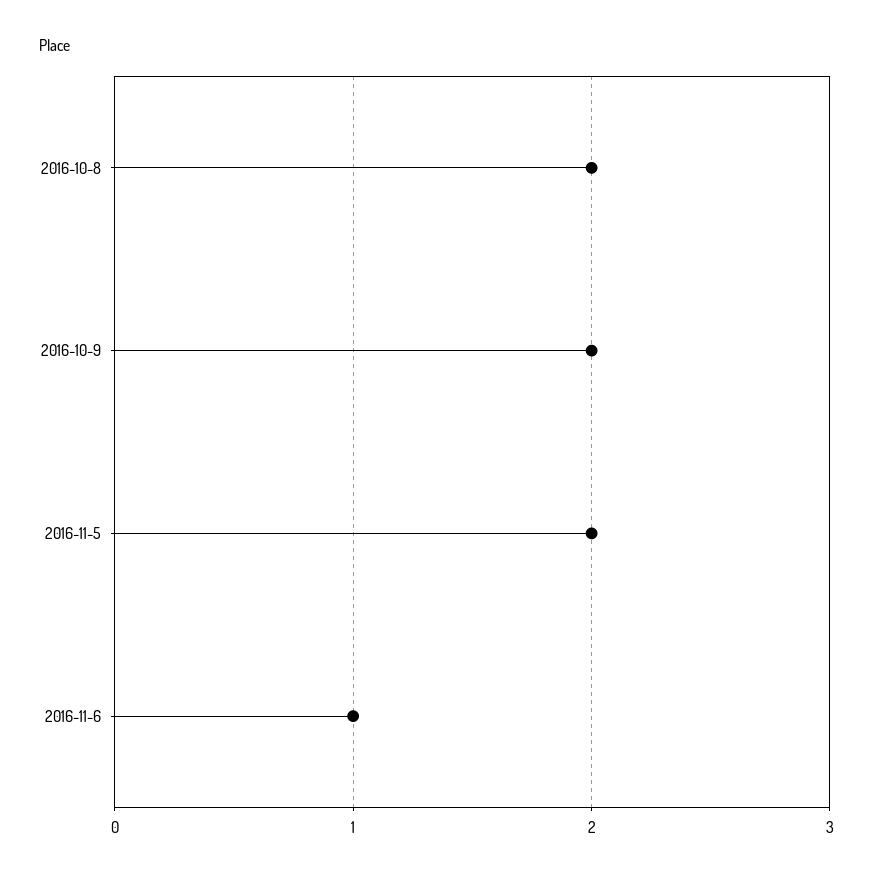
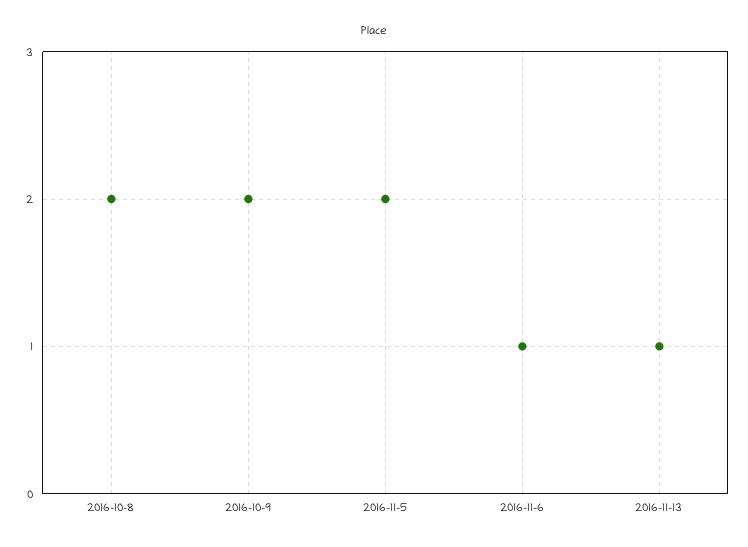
2016-11-13: none -> 1

